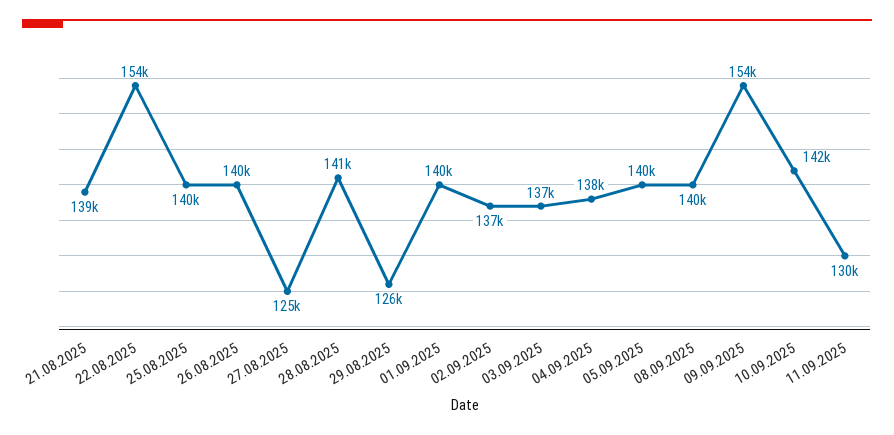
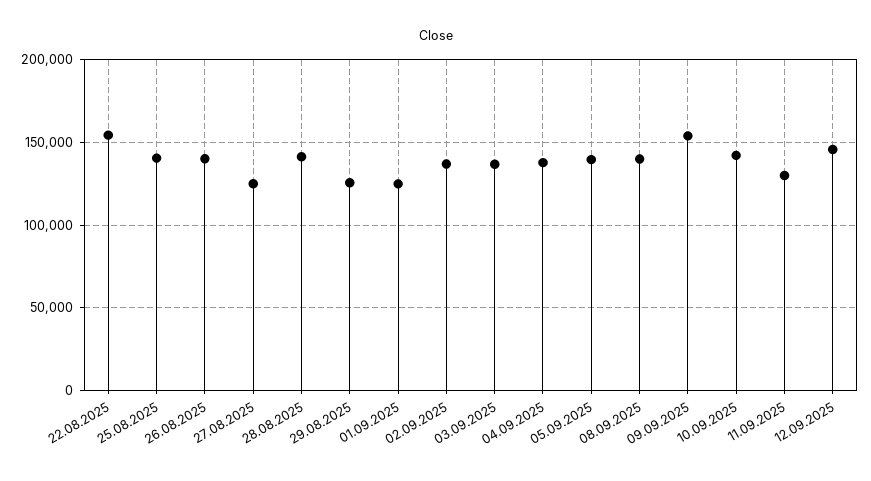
21.08.2025: 139000 -> none
01.09.2025: 140000 -> 125000
12.09.2025: none -> 145000

